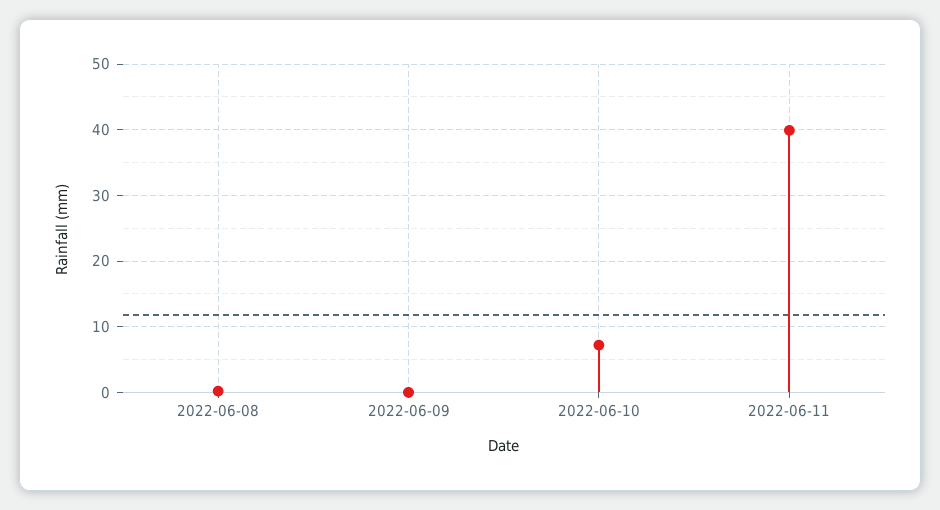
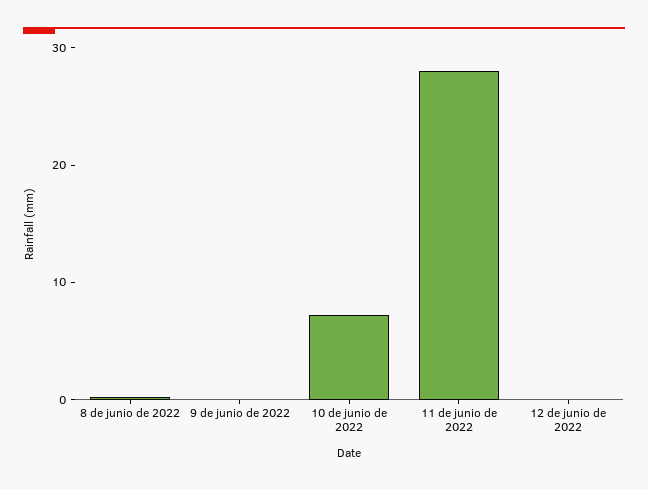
2022-06-11: 40 -> 28
12 de junio de 2022: none -> 0

